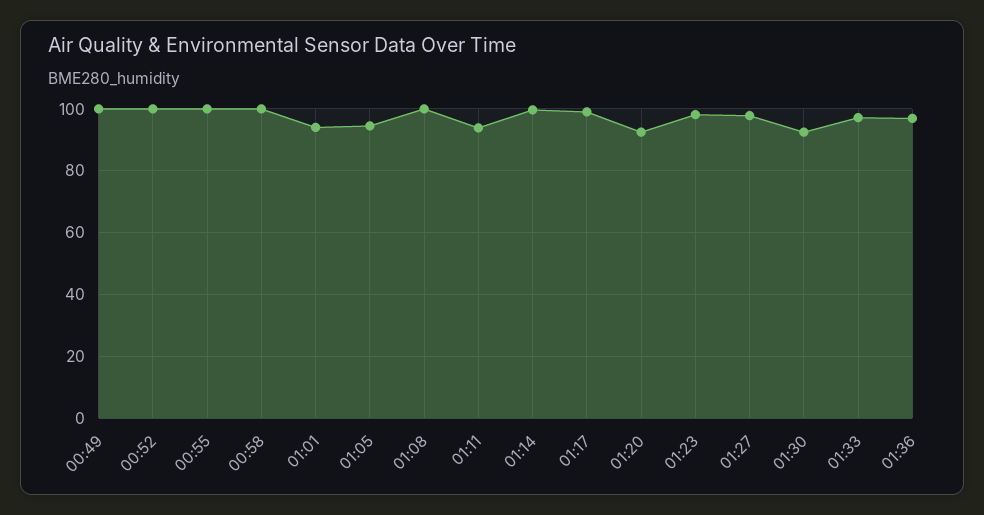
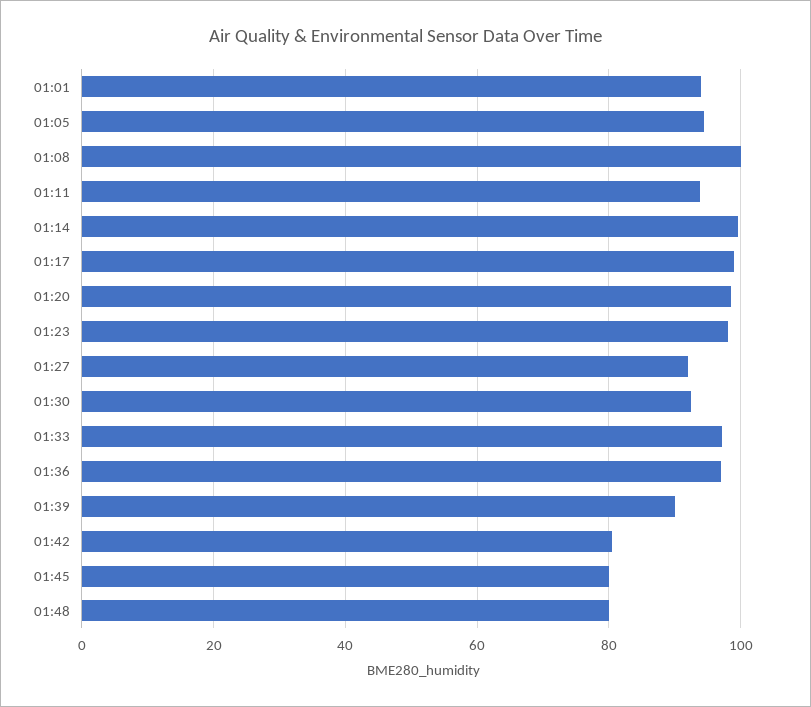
00:49: 100 -> none
00:52: 100 -> none
00:55: 100 -> none
00:58: 100 -> none
01:20: 92 -> 98
01:27: 98 -> 92
01:39: none -> 90
01:42: none -> 80
01:45: none -> 80
01:48: none -> 80

